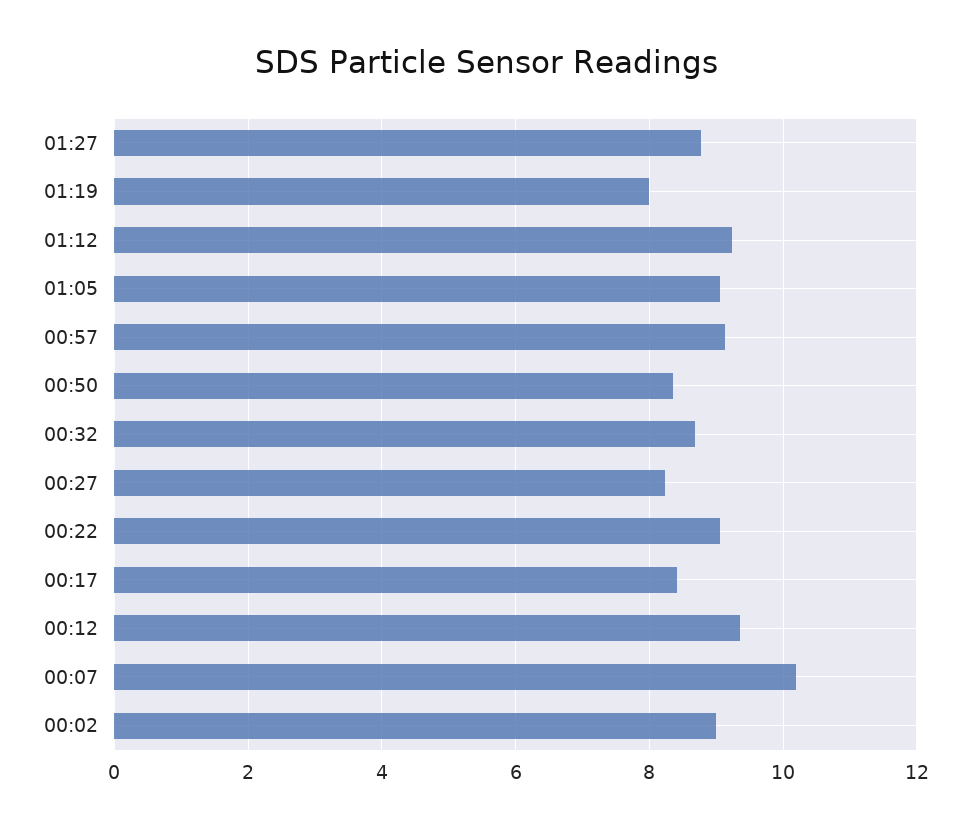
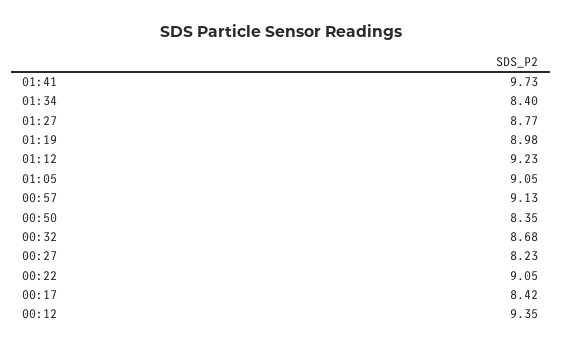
01:19: 8 -> 8.98
00:07: 10.2 -> none
00:02: 9 -> none
01:41: none -> 9.73
01:34: none -> 8.4

